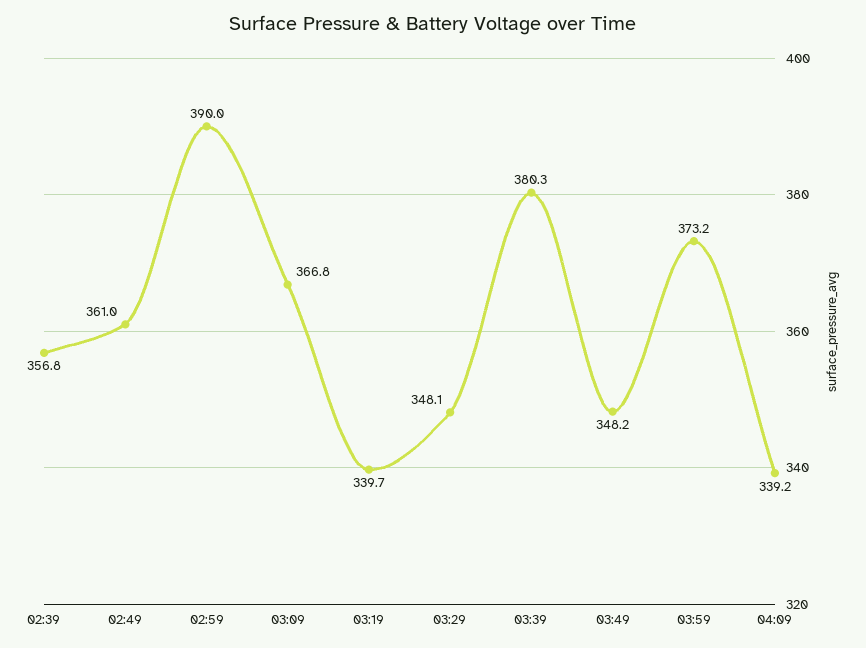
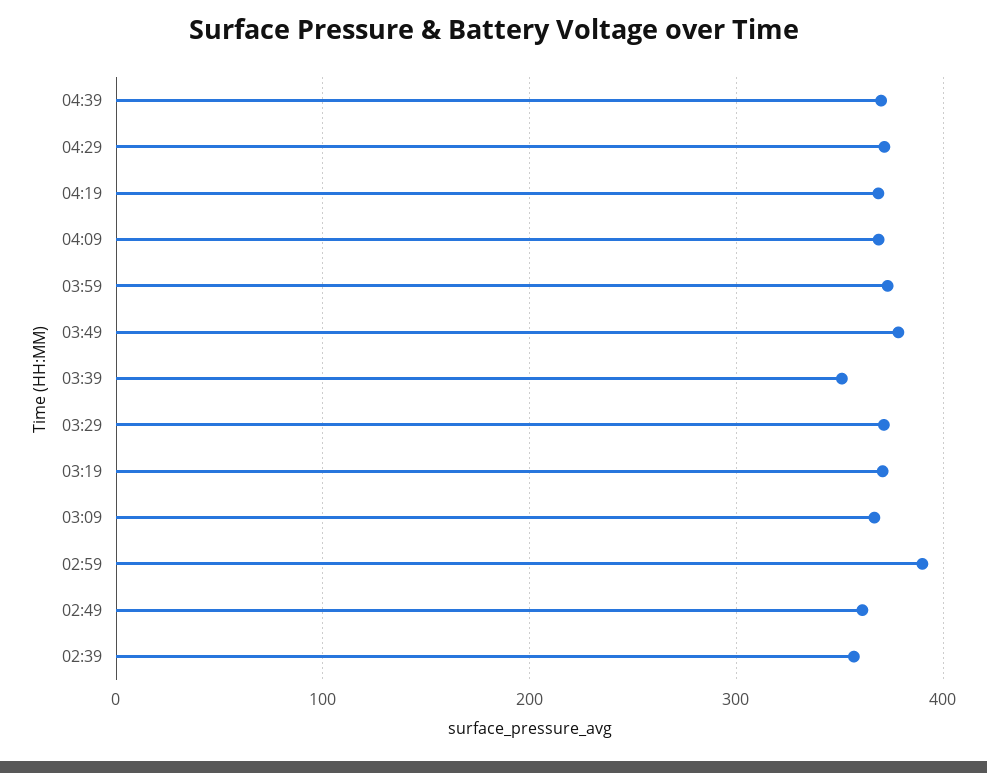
03:19: 339.7 -> 370
03:29: 348.1 -> 370
03:39: 380.3 -> 350
03:49: 348.2 -> 380
04:09: 339.2 -> 370
04:39: none -> 370
04:29: none -> 370
04:19: none -> 370

